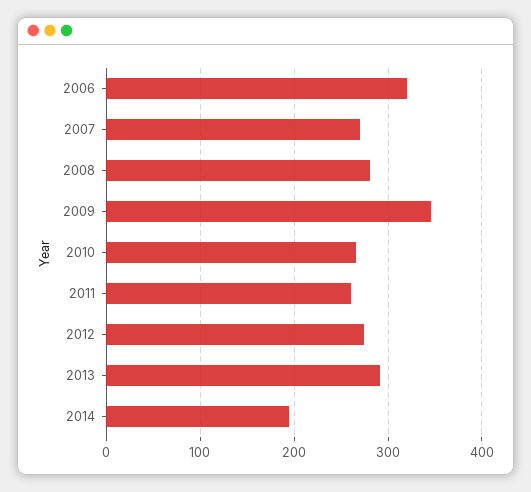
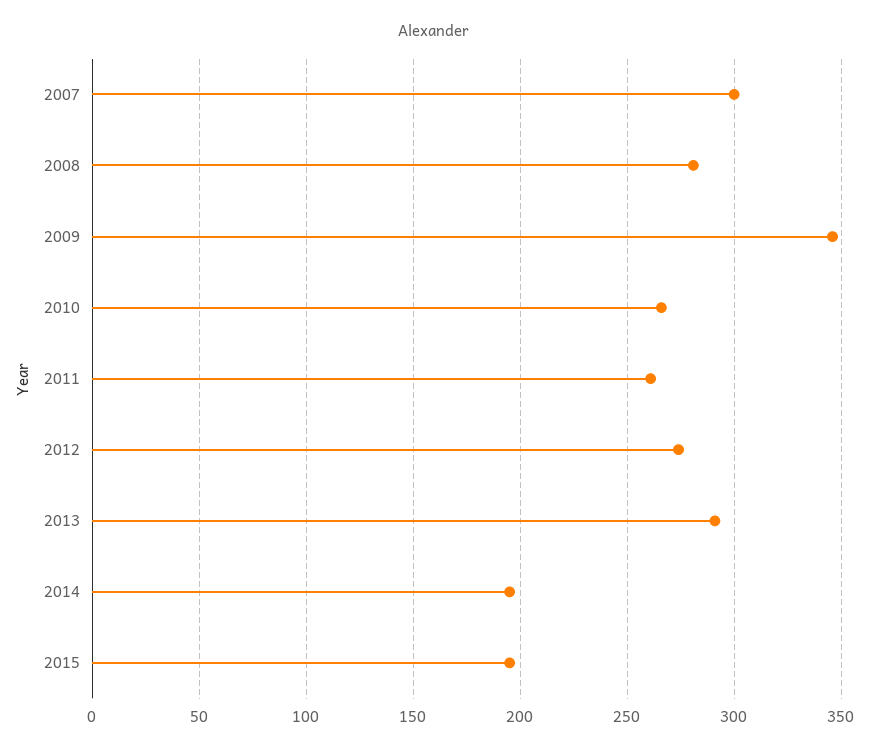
2006: 320 -> none
2007: 270 -> 300
2015: none -> 195

